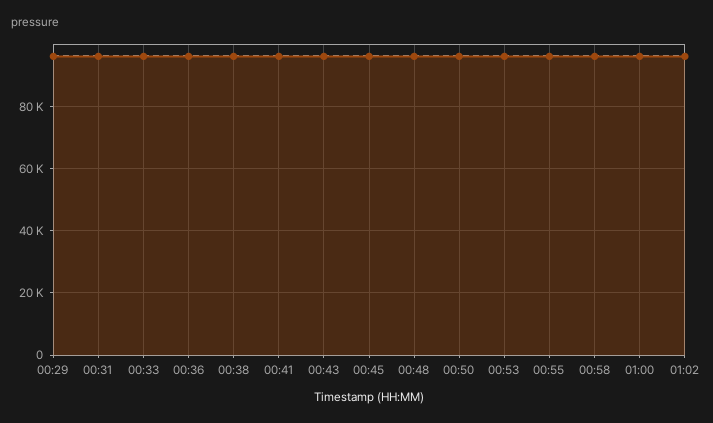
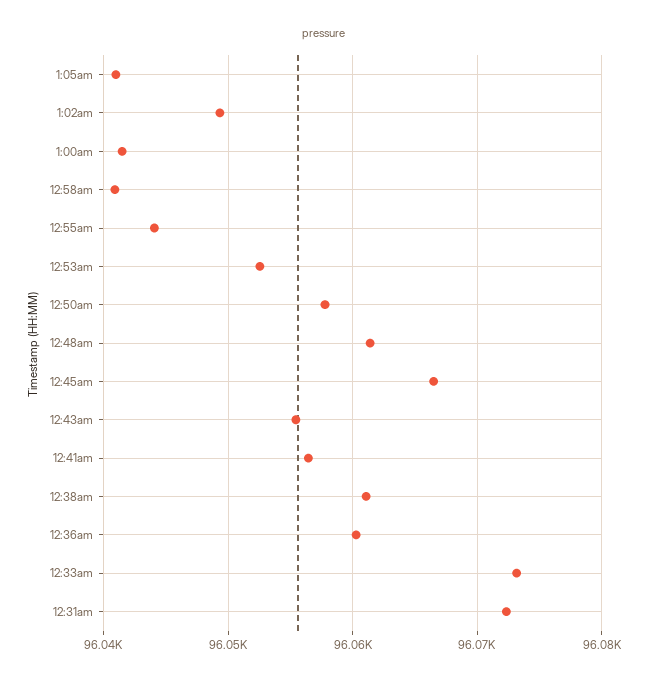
00:29: 96000 -> none
1:05am: none -> 96041

